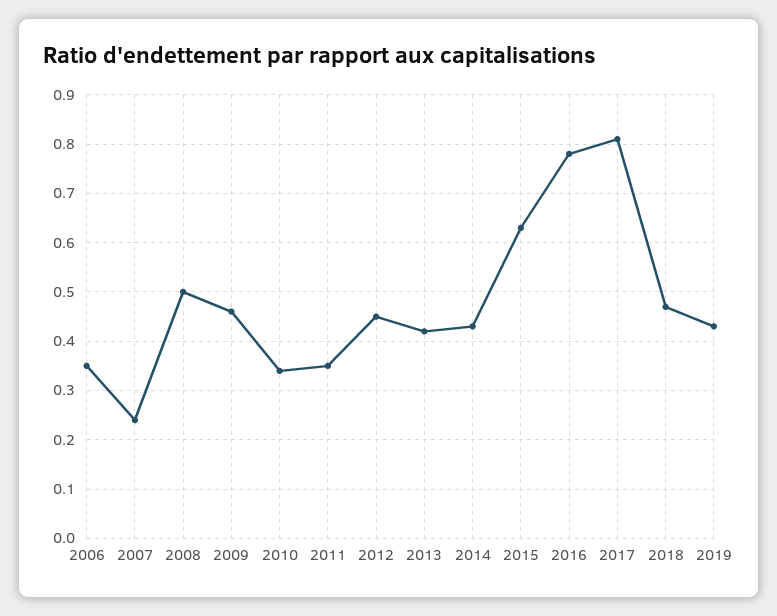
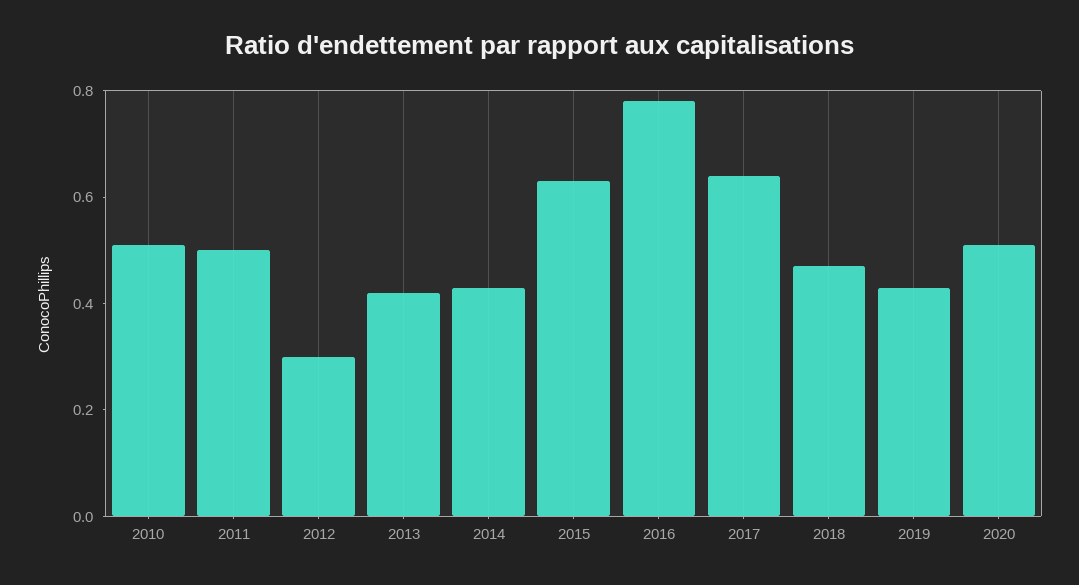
2006: 0.35 -> none
2007: 0.25 -> none
2008: 0.5 -> none
2009: 0.45 -> none
2010: 0.35 -> 0.5
2011: 0.35 -> 0.5
2012: 0.45 -> 0.3
2017: 0.8 -> 0.65
2020: none -> 0.5

